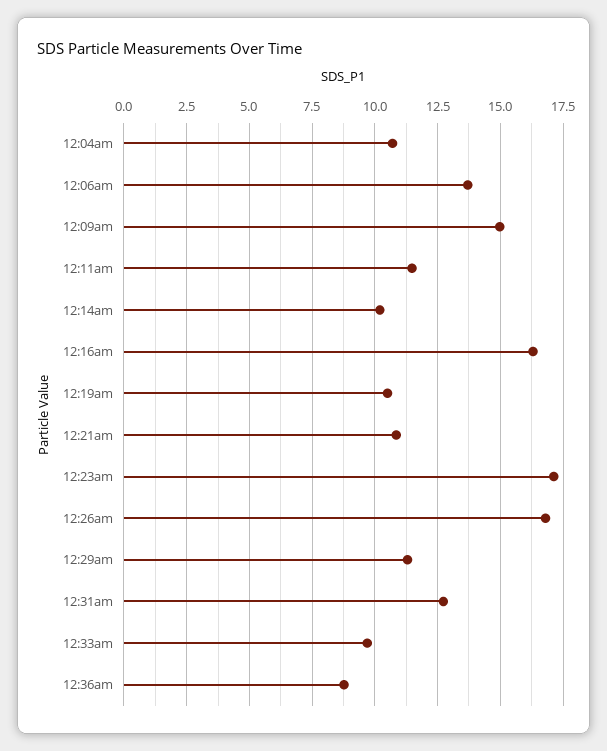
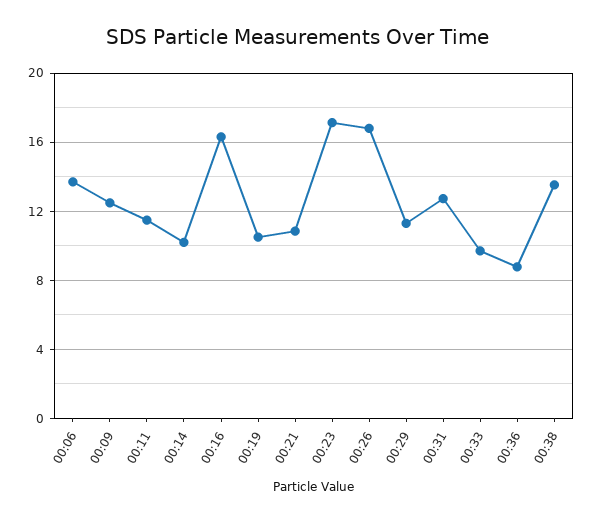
12:04am: 10.75 -> none
12:09am: 15 -> 12.5
00:38: none -> 13.5

